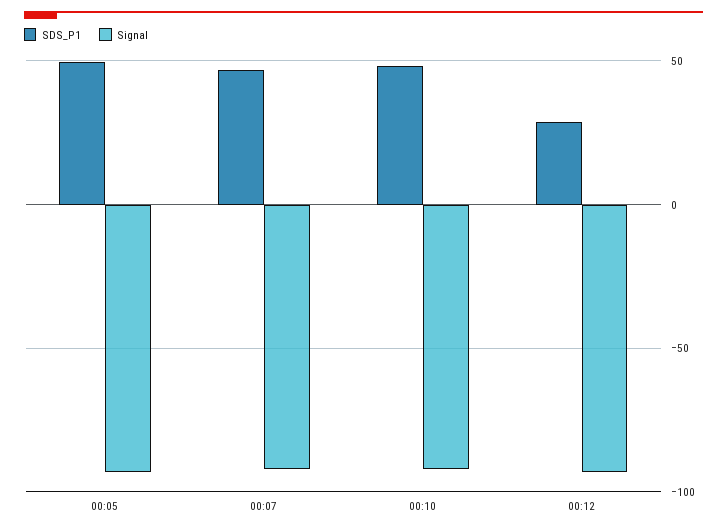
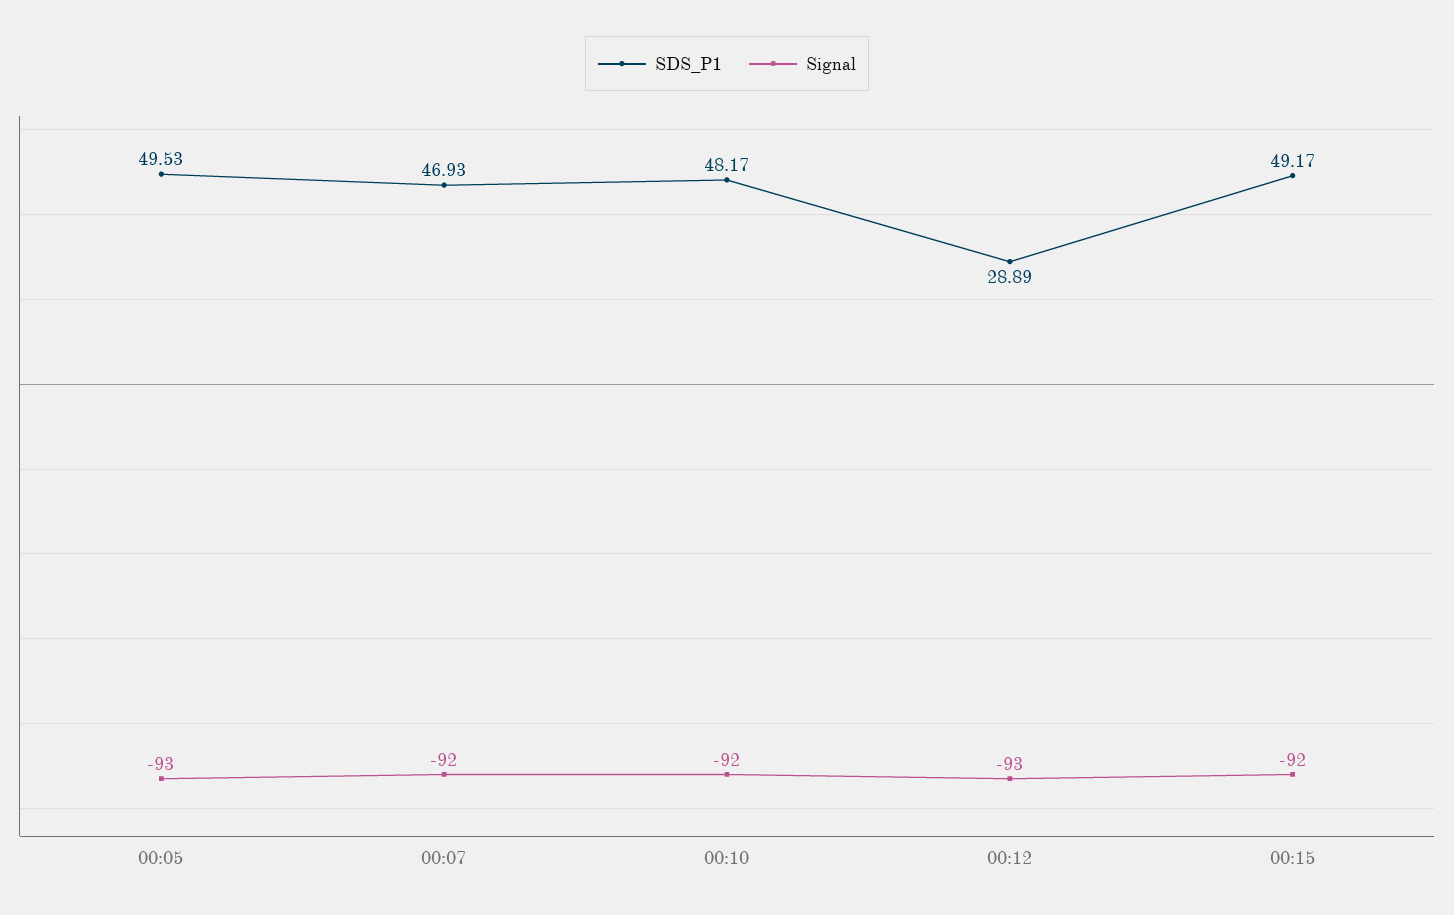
SDS_P1, 00:15: none -> 49.17
Signal, 00:15: none -> -92

